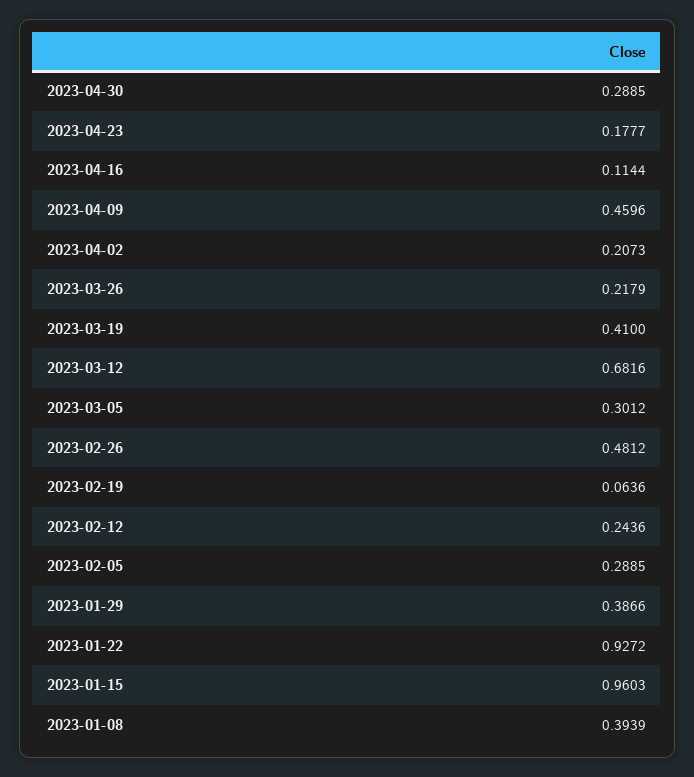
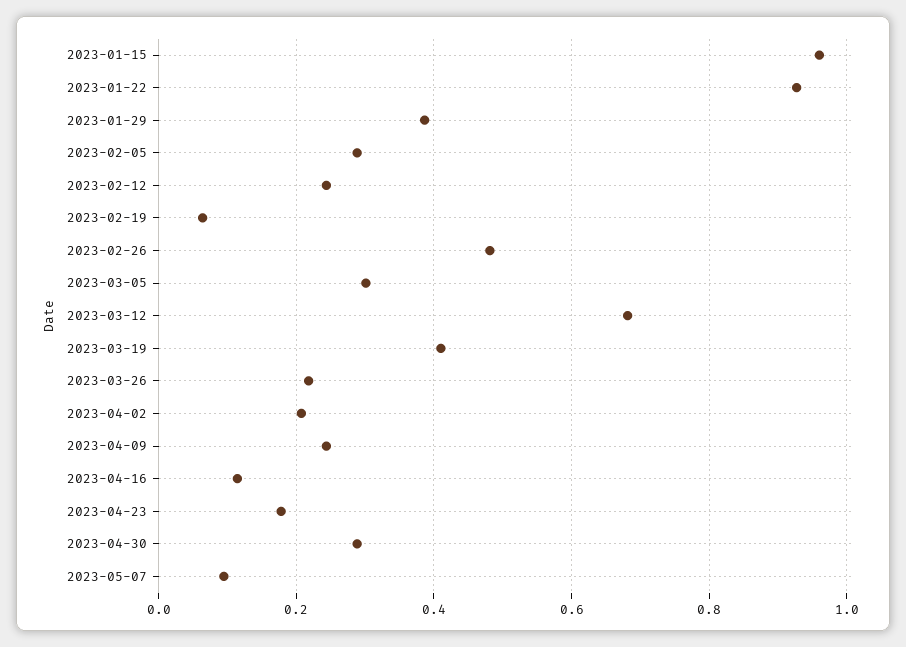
2023-04-09: 0.4596 -> 0.24
2023-01-08: 0.3939 -> none
2023-05-07: none -> 0.1

